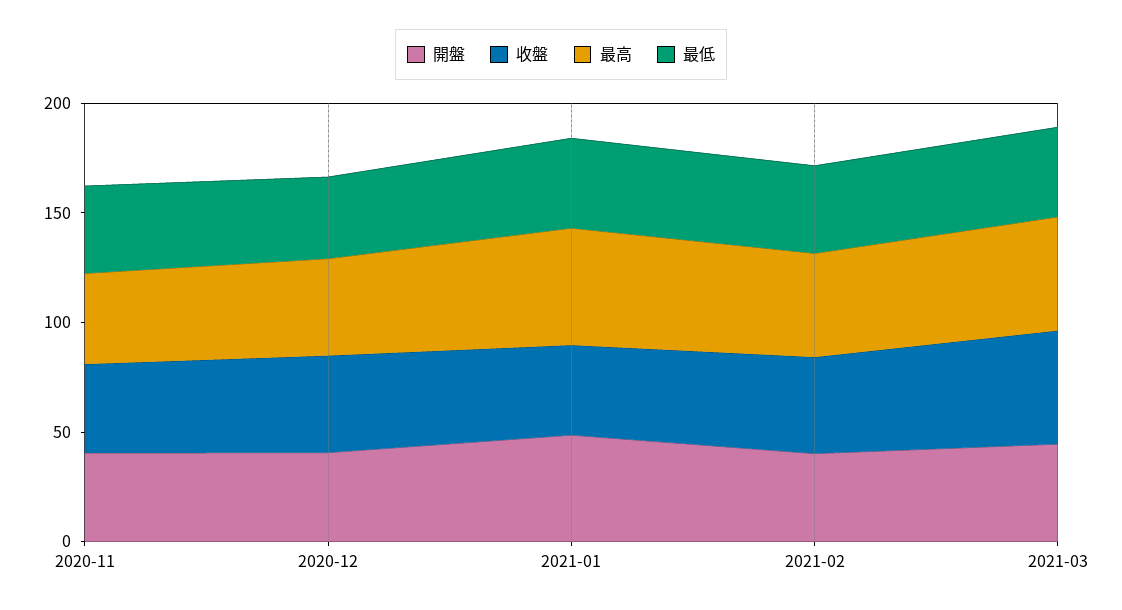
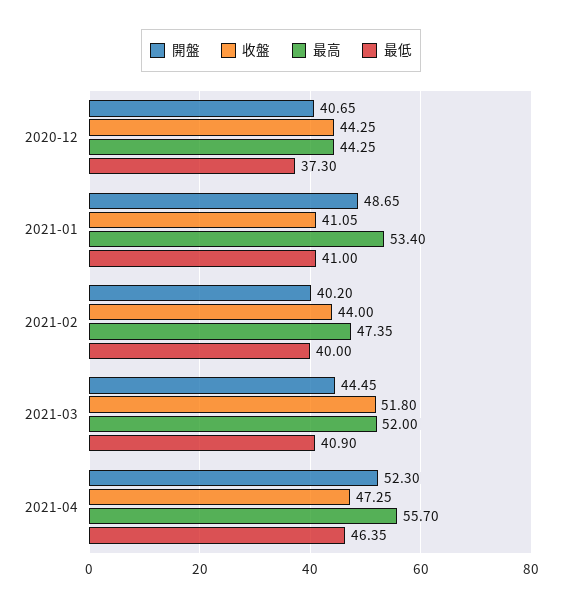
開盤, 2020-11: 40 -> none
收盤, 2020-11: 40 -> none
最高, 2020-11: 40 -> none
最低, 2020-11: 40 -> none
開盤, 2021-04: none -> 52.3
收盤, 2021-04: none -> 47.25
最高, 2021-04: none -> 55.7
最低, 2021-04: none -> 46.35

